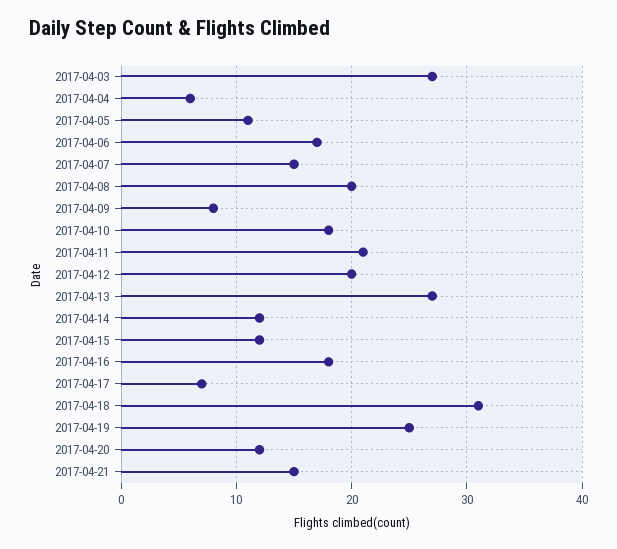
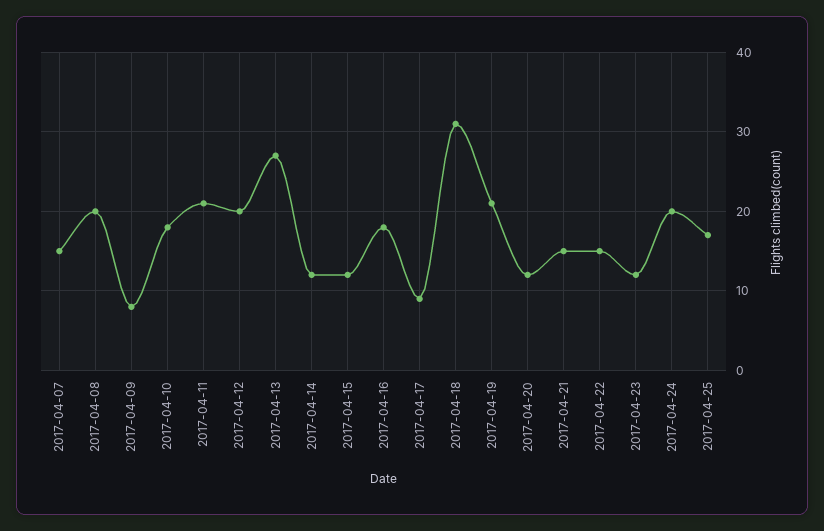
2017-04-03: 27 -> none
2017-04-04: 6 -> none
2017-04-05: 11 -> none
2017-04-06: 17 -> none
2017-04-17: 7 -> 9
2017-04-19: 25 -> 21
2017-04-22: none -> 15
2017-04-23: none -> 12
2017-04-24: none -> 20
2017-04-25: none -> 17

